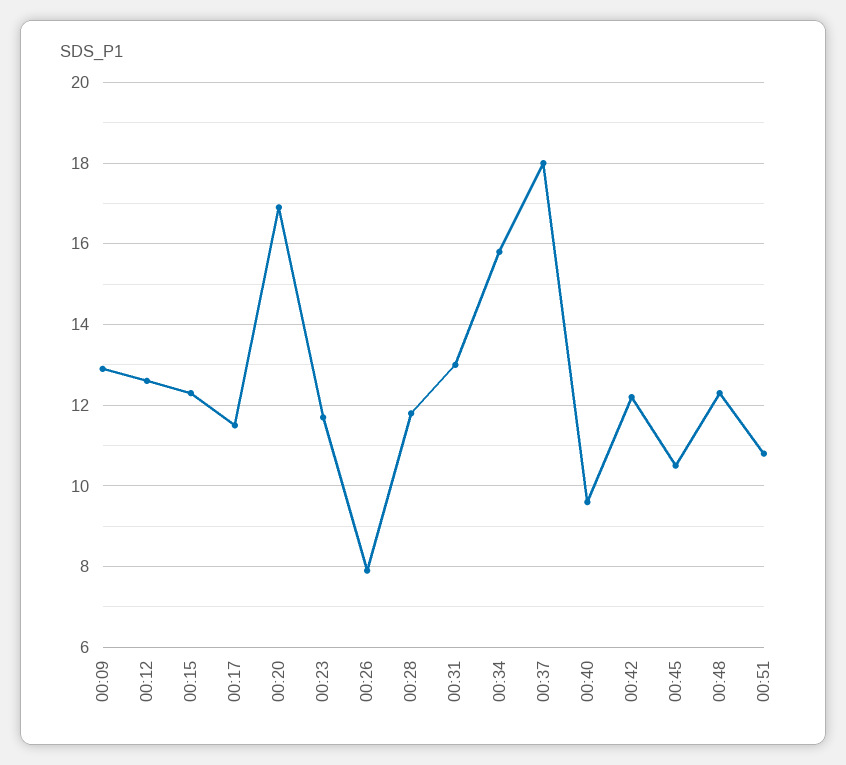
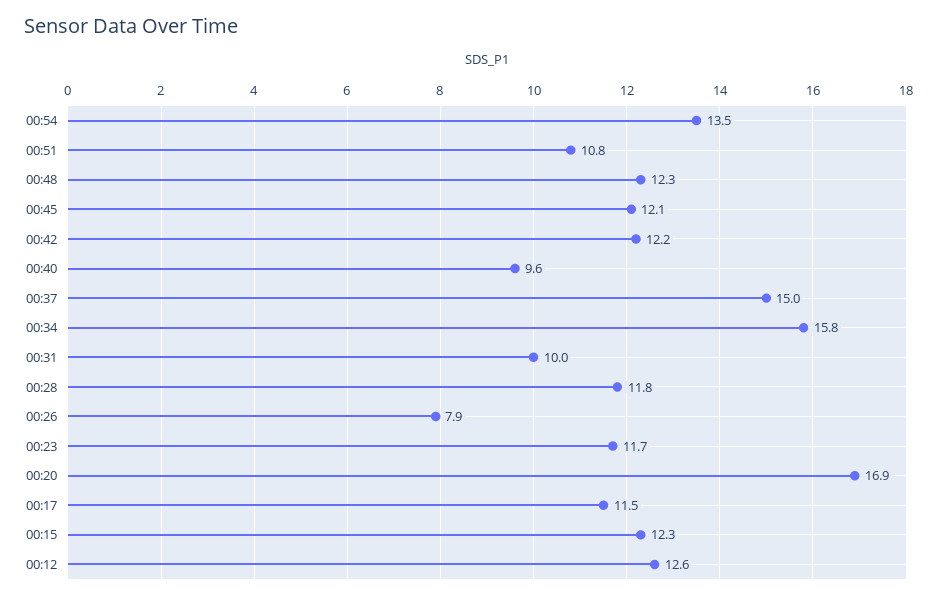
00:09: 13 -> none
00:31: 13 -> 10
00:37: 18 -> 15
00:45: 10.5 -> 12.1
00:54: none -> 13.5

